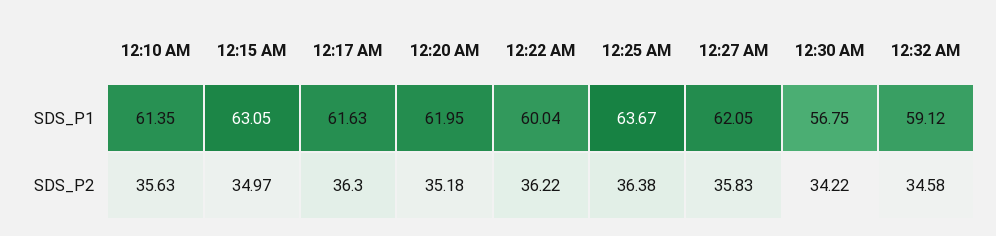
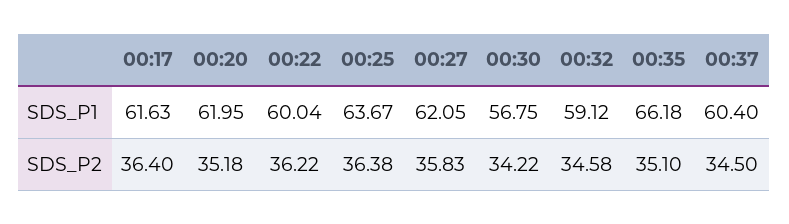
12:10 AM, SDS_P1: 61.35 -> none
12:15 AM, SDS_P1: 63.05 -> none
12:10 AM, SDS_P2: 35.63 -> none
12:15 AM, SDS_P2: 34.97 -> none
12:17 AM, SDS_P2: 36.3 -> 36.4
00:35, SDS_P1: none -> 66.18
00:37, SDS_P1: none -> 60.4
00:35, SDS_P2: none -> 35.1
00:37, SDS_P2: none -> 34.5

